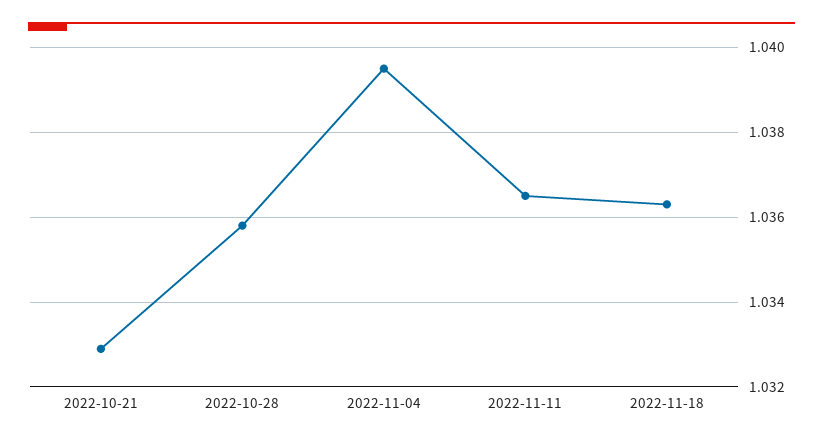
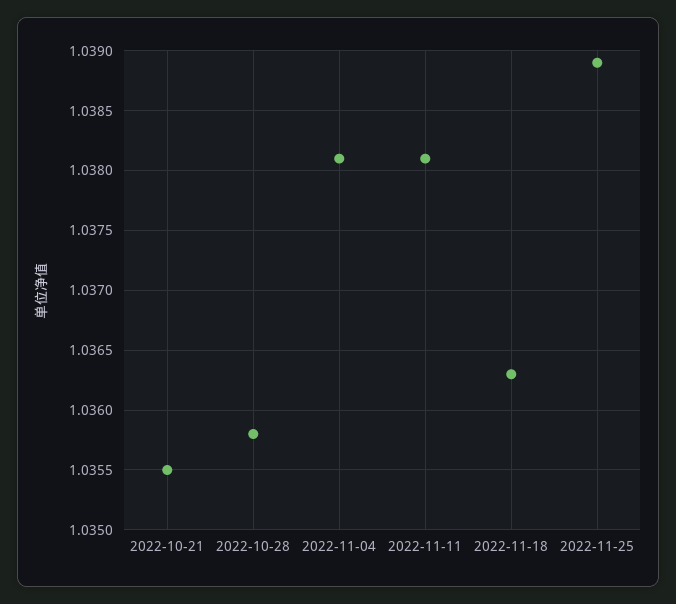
2022-10-21: 1.033 -> 1.0355
2022-11-04: 1.0395 -> 1.0381
2022-11-11: 1.0365 -> 1.0381
2022-11-25: none -> 1.0389

